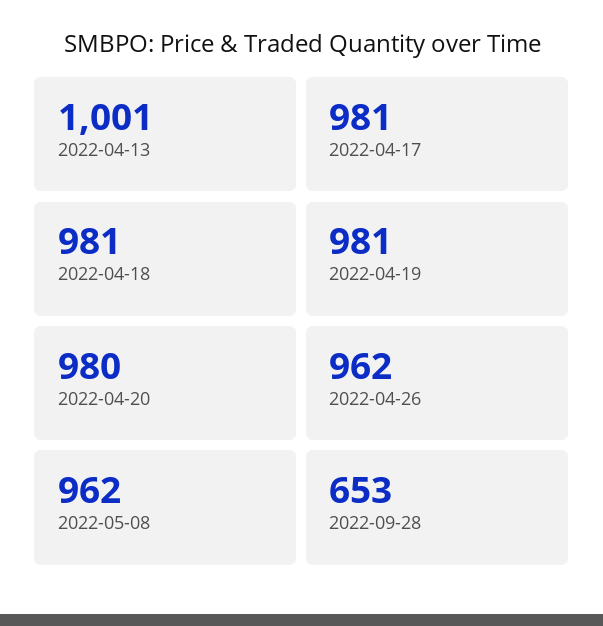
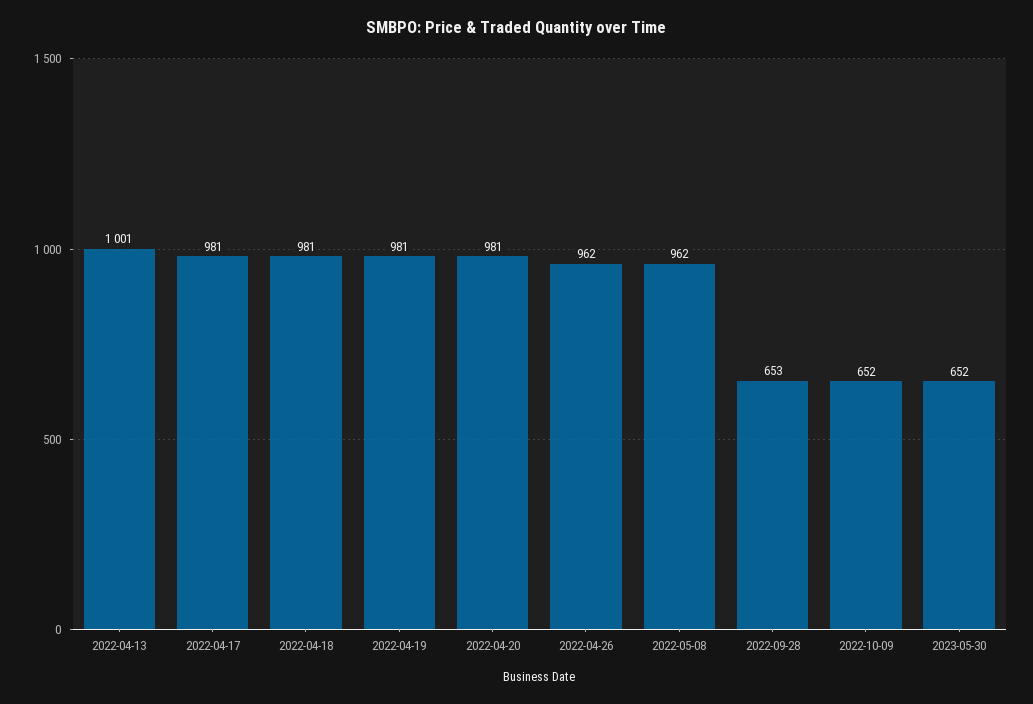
2022-04-20: 980 -> 981
2022-10-09: none -> 652
2023-05-30: none -> 652

